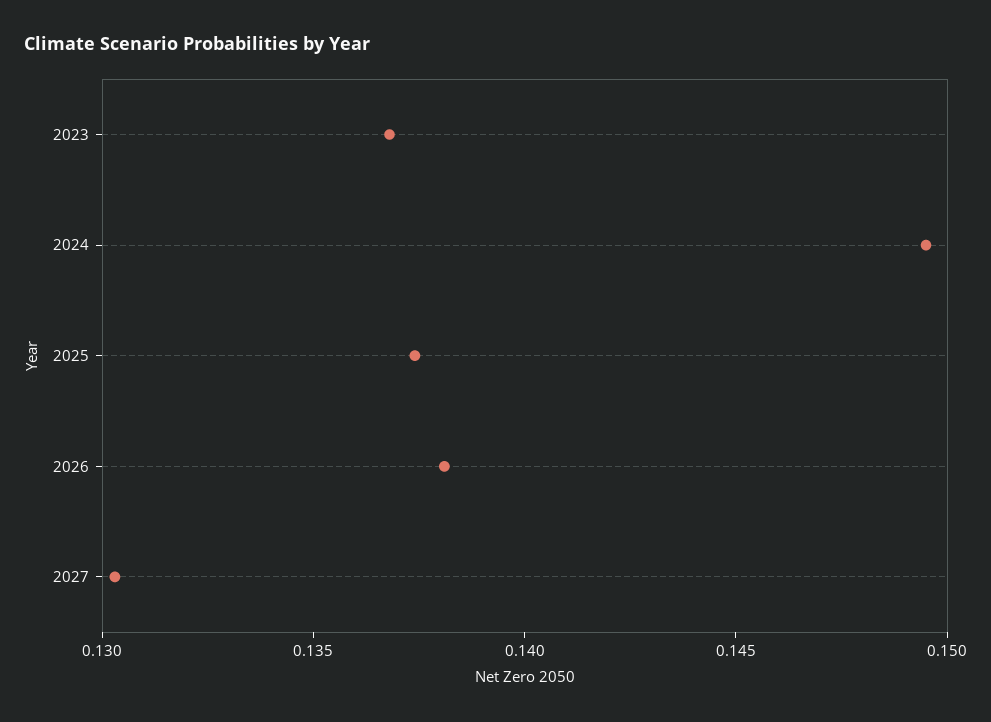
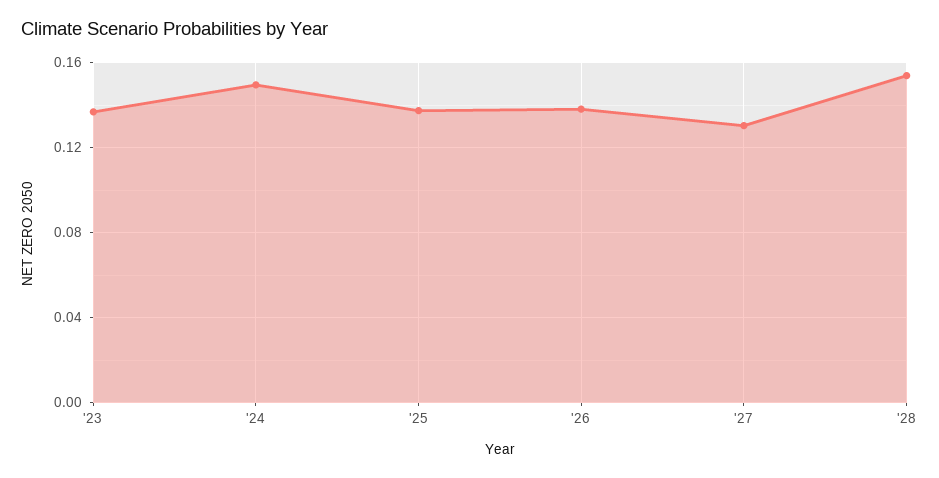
'28: none -> 0.155

